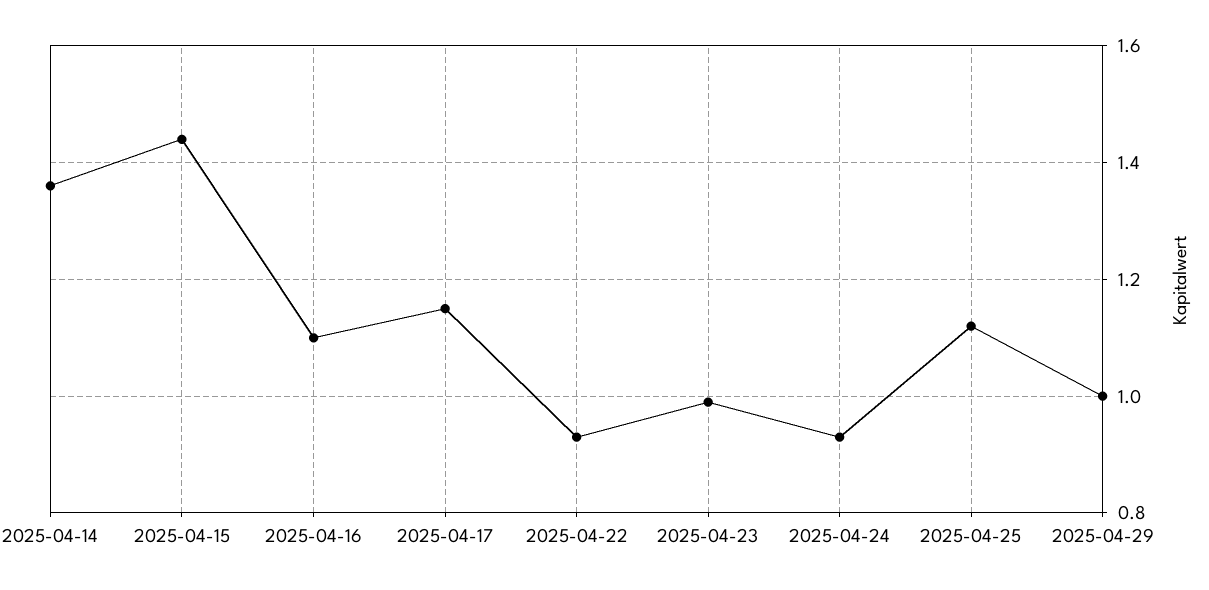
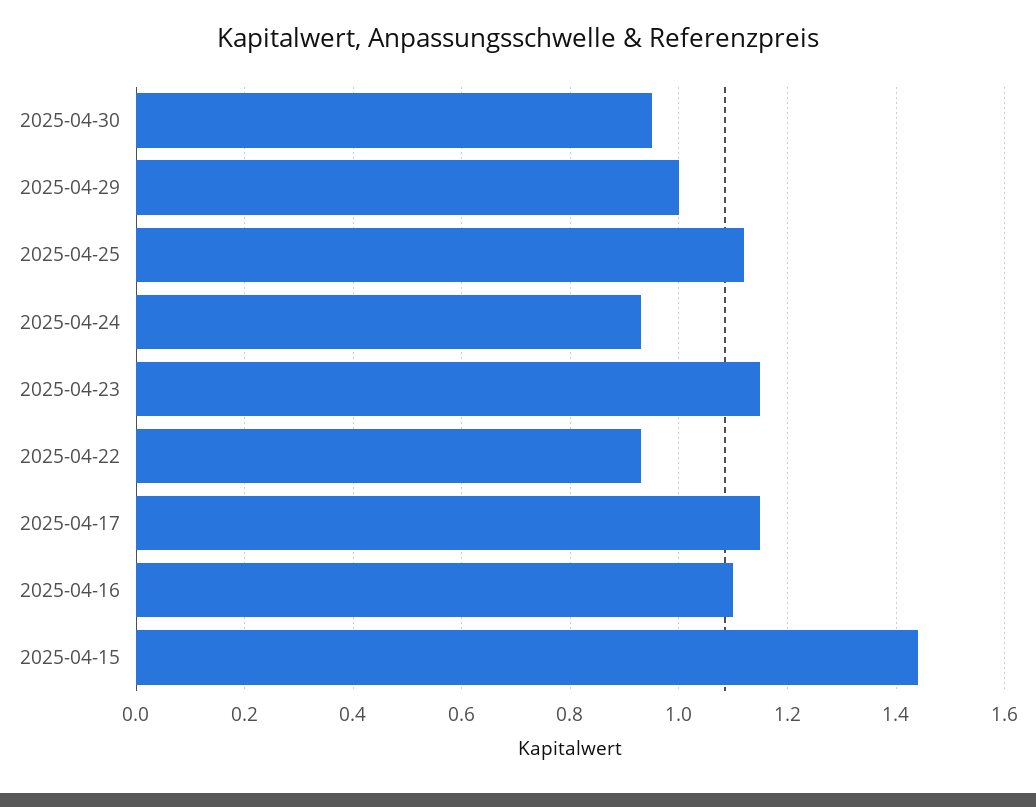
2025-04-14: 1.35 -> none
2025-04-23: 1 -> 1.15
2025-04-30: none -> 0.95

